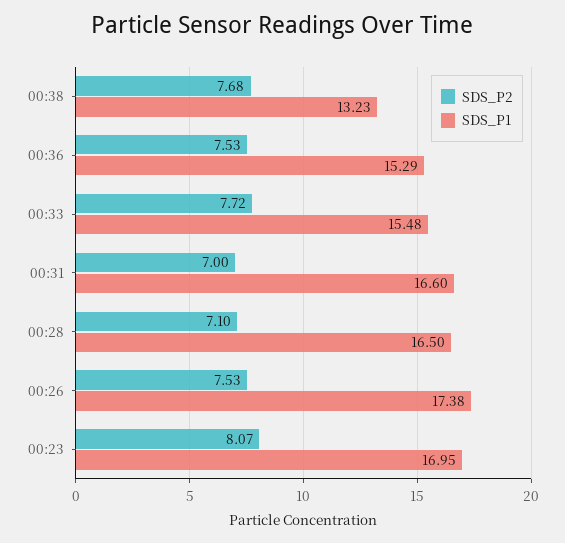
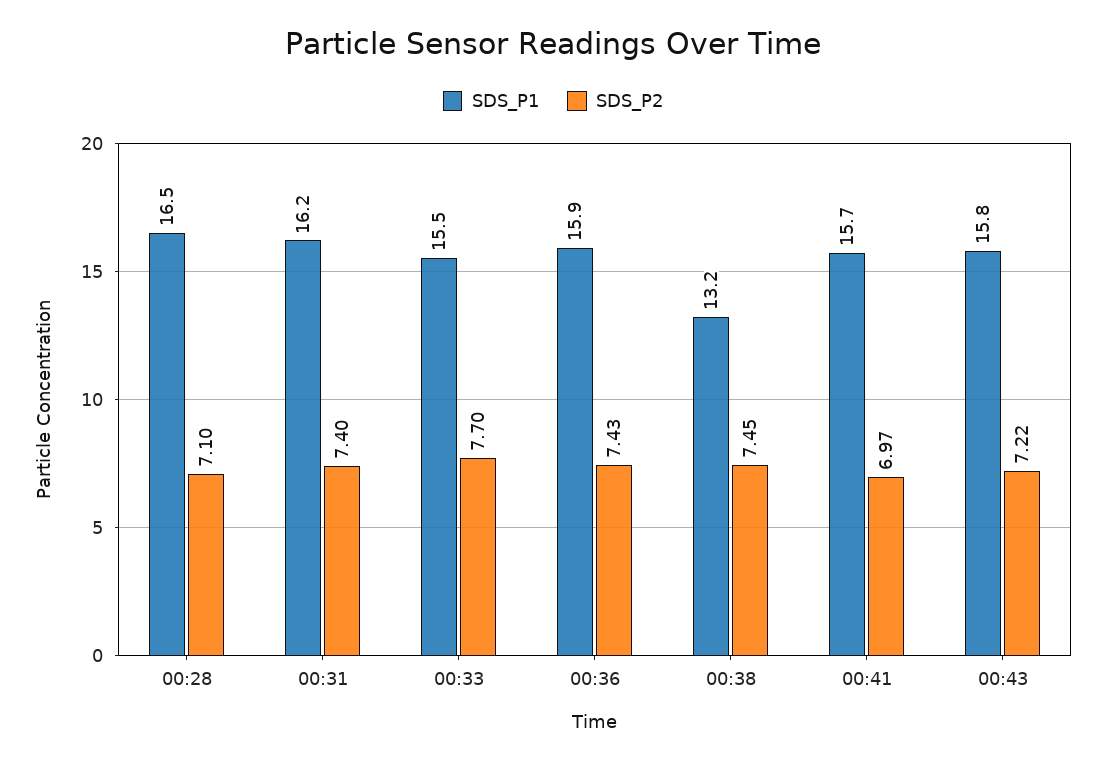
SDS_P2, 00:38: 7.68 -> 7.45
SDS_P2, 00:36: 7.53 -> 7.43
SDS_P1, 00:36: 15.29 -> 15.9
SDS_P2, 00:33: 7.72 -> 7.7
SDS_P2, 00:31: 7 -> 7.4
SDS_P1, 00:31: 16.6 -> 16.2
SDS_P2, 00:26: 7.53 -> none
SDS_P1, 00:26: 17.38 -> none
SDS_P2, 00:23: 8.07 -> none
SDS_P1, 00:23: 16.95 -> none
SDS_P1, 00:41: none -> 15.7
SDS_P2, 00:41: none -> 6.97
SDS_P1, 00:43: none -> 15.8
SDS_P2, 00:43: none -> 7.22

